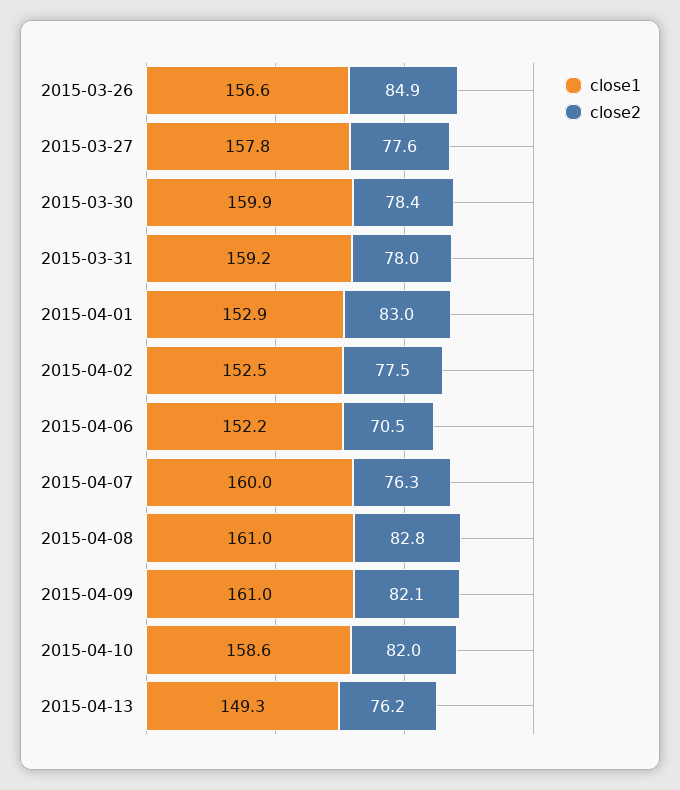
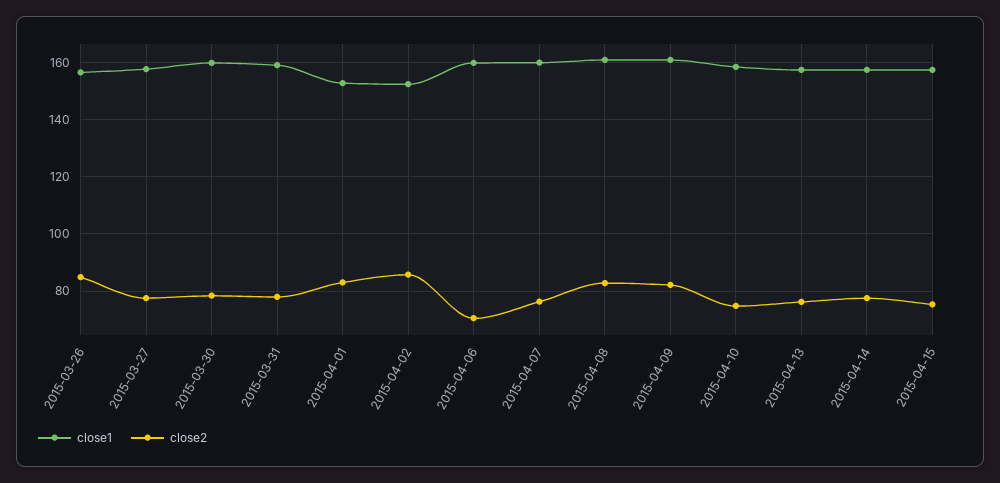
close2, 2015-04-02: 77.5 -> 85
close1, 2015-04-06: 152.2 -> 160
close2, 2015-04-10: 82 -> 75
close1, 2015-04-13: 149.3 -> 157.5
close1, 2015-04-14: none -> 157.5
close2, 2015-04-14: none -> 77.5
close1, 2015-04-15: none -> 157.5
close2, 2015-04-15: none -> 75

